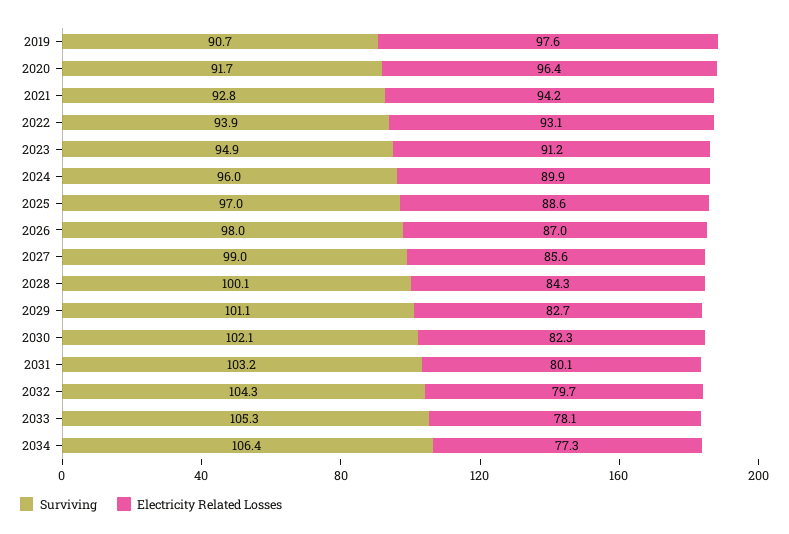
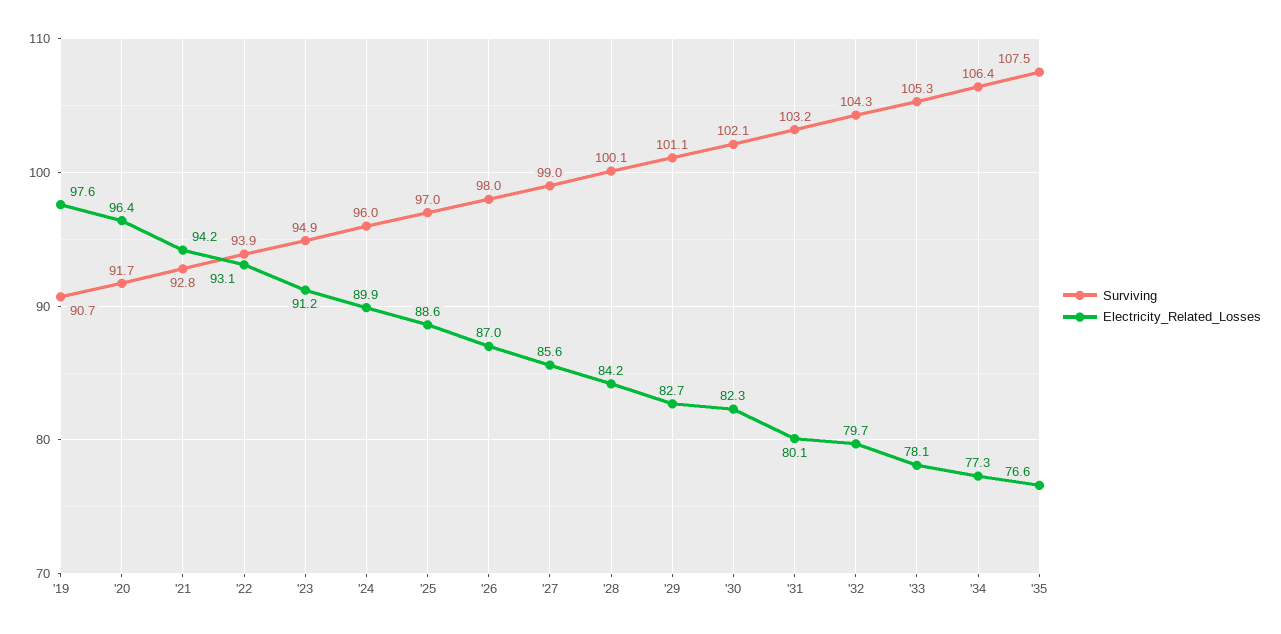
Electricity Related Losses, 2028: 84.3 -> 84.2
Surviving, '35: none -> 107.5
Electricity Related Losses, '35: none -> 76.6

